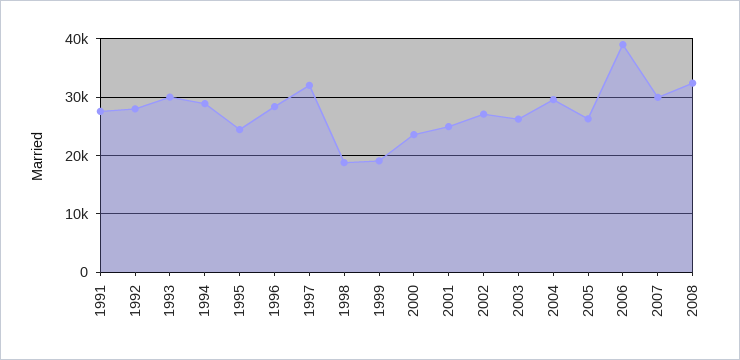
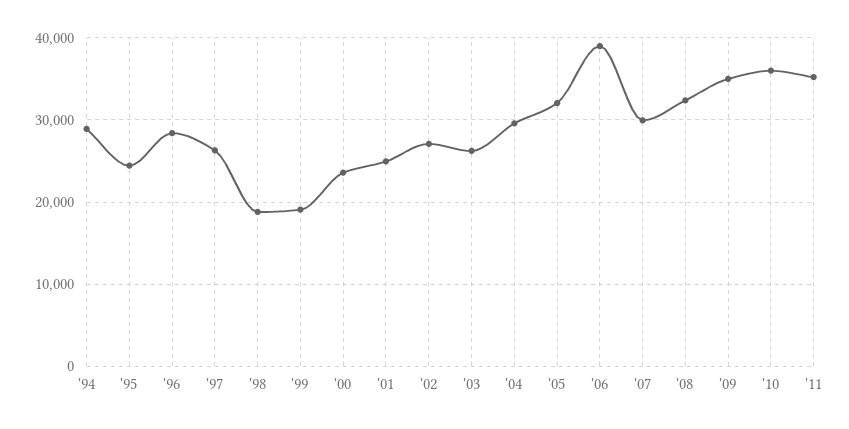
1991: 28000 -> none
1992: 28000 -> none
1993: 30000 -> none
1997: 32000 -> 26000
2005: 26000 -> 32000
'09: none -> 35000
'10: none -> 36000
'11: none -> 35000

